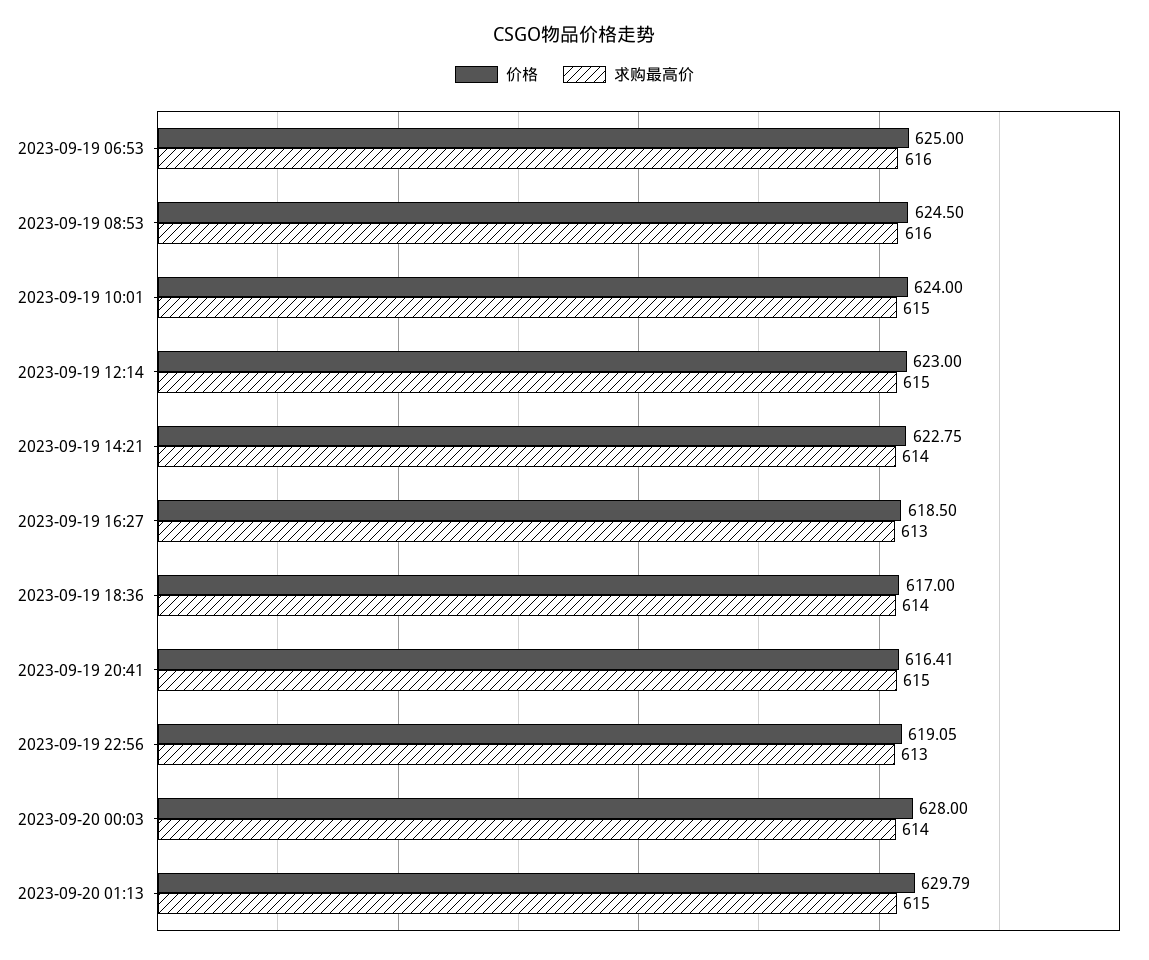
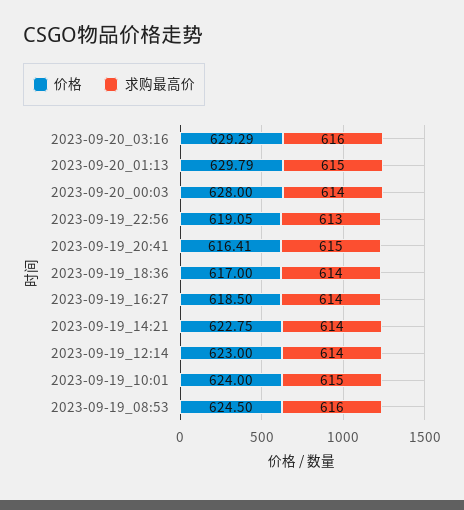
价格, 2023-09-19 06:53: 625 -> none
求购最高价, 2023-09-19 06:53: 616 -> none
求购最高价, 2023-09-19 12:14: 615 -> 614
求购最高价, 2023-09-19 16:27: 613 -> 614
价格, 2023-09-20_03:16: none -> 629.29
求购最高价, 2023-09-20_03:16: none -> 616

